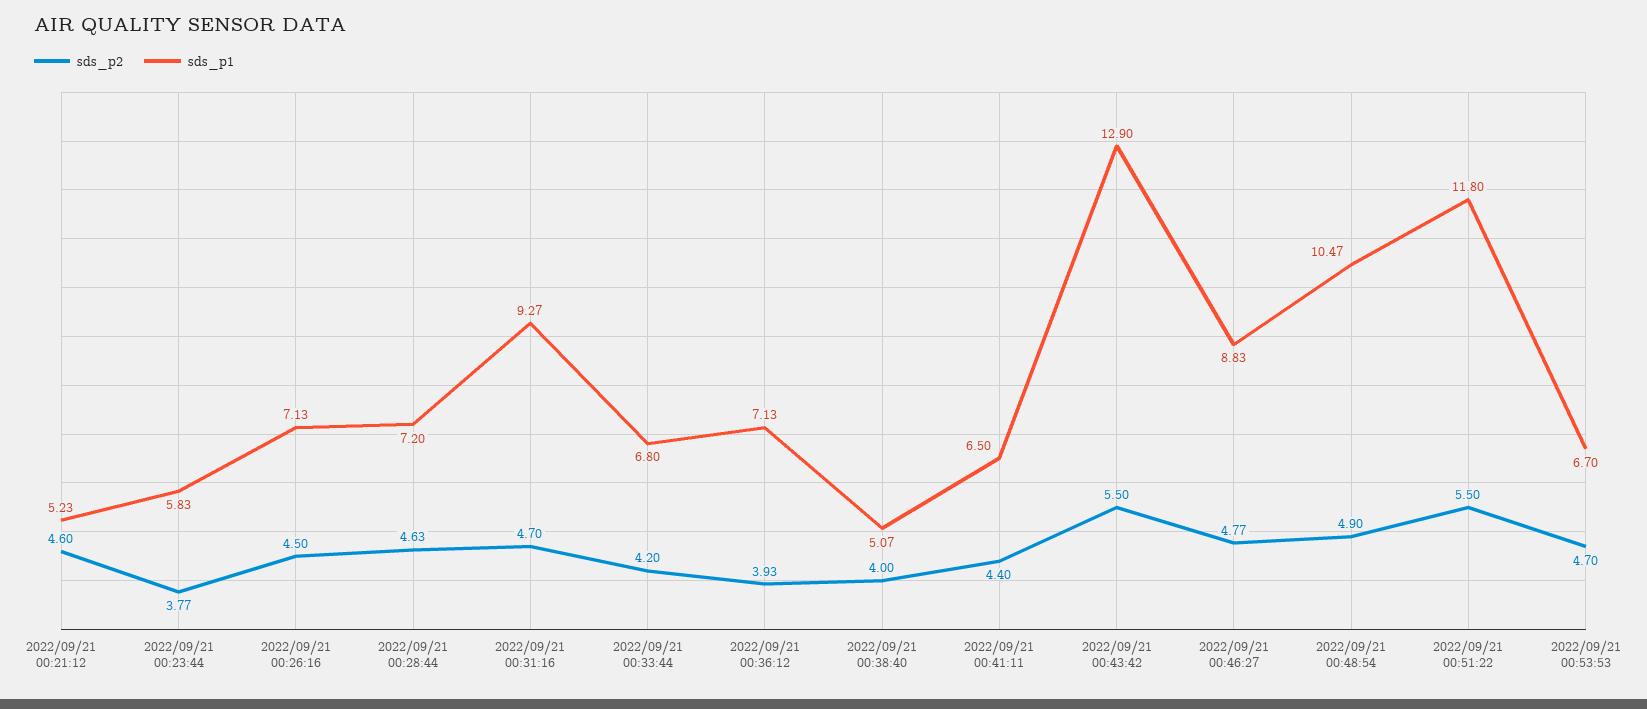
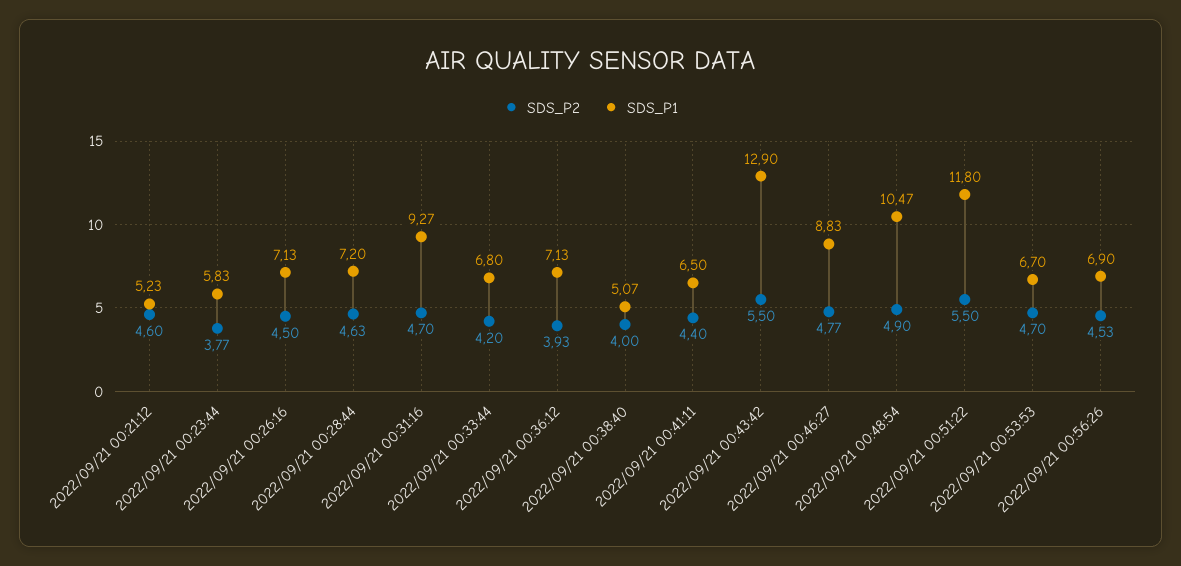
sds_p2, 2022/09/21 00:56:26: none -> 4.53
sds_p1, 2022/09/21 00:56:26: none -> 6.9

